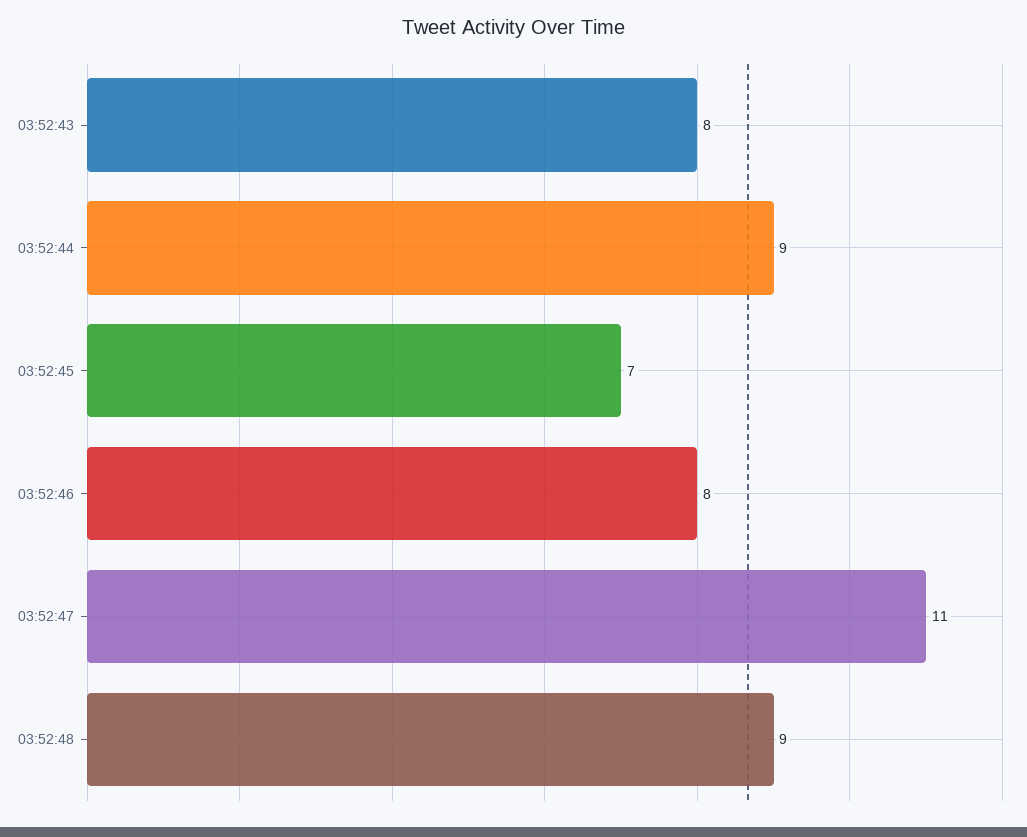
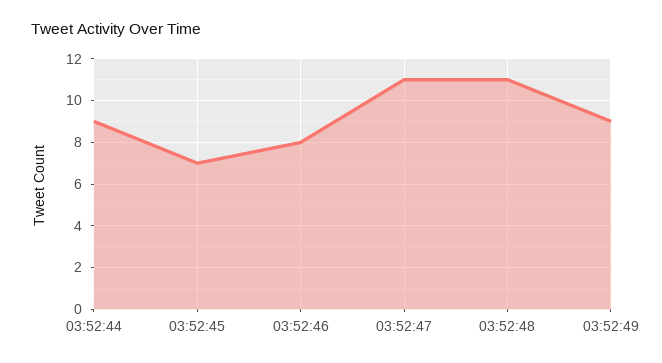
03:52:43: 8 -> none
03:52:48: 9 -> 11
03:52:49: none -> 9

